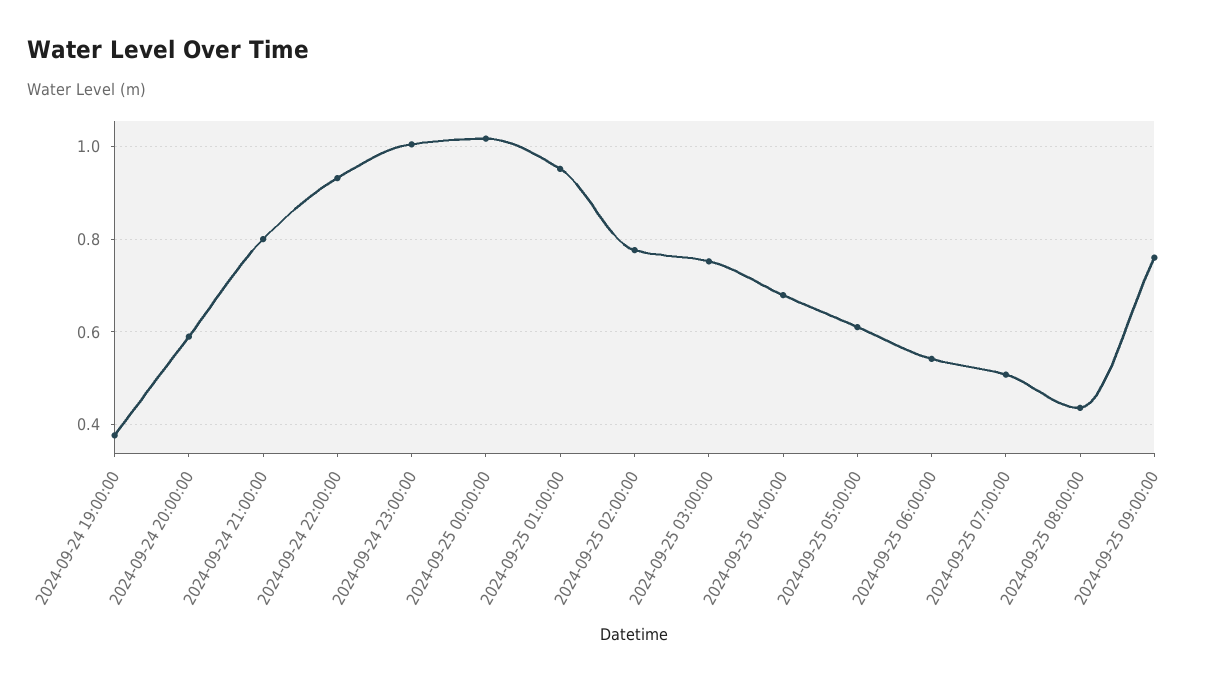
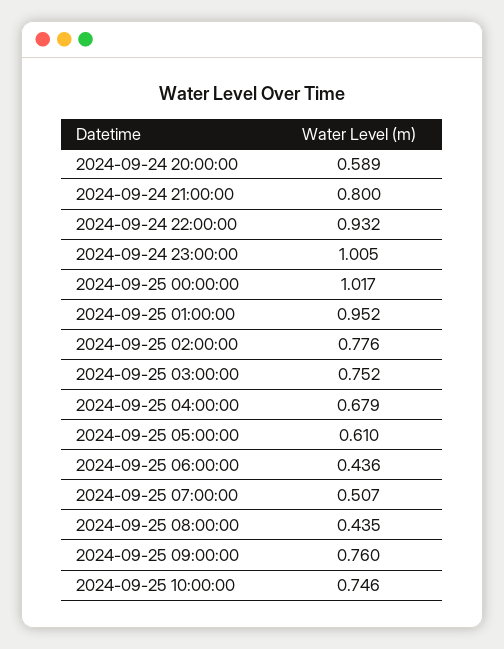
2024-09-24 19:00:00: 0.38 -> none
2024-09-25 06:00:00: 0.54 -> 0.436
2024-09-25 10:00:00: none -> 0.746

